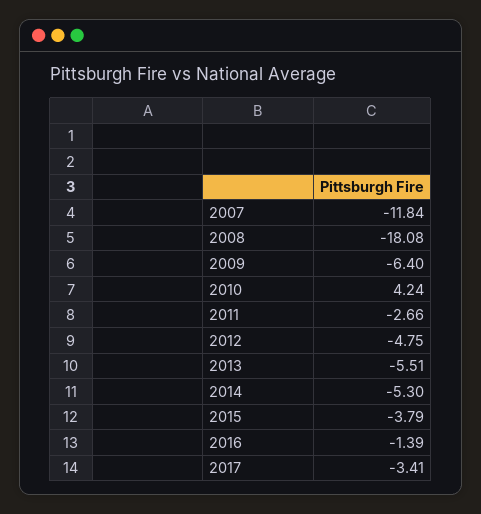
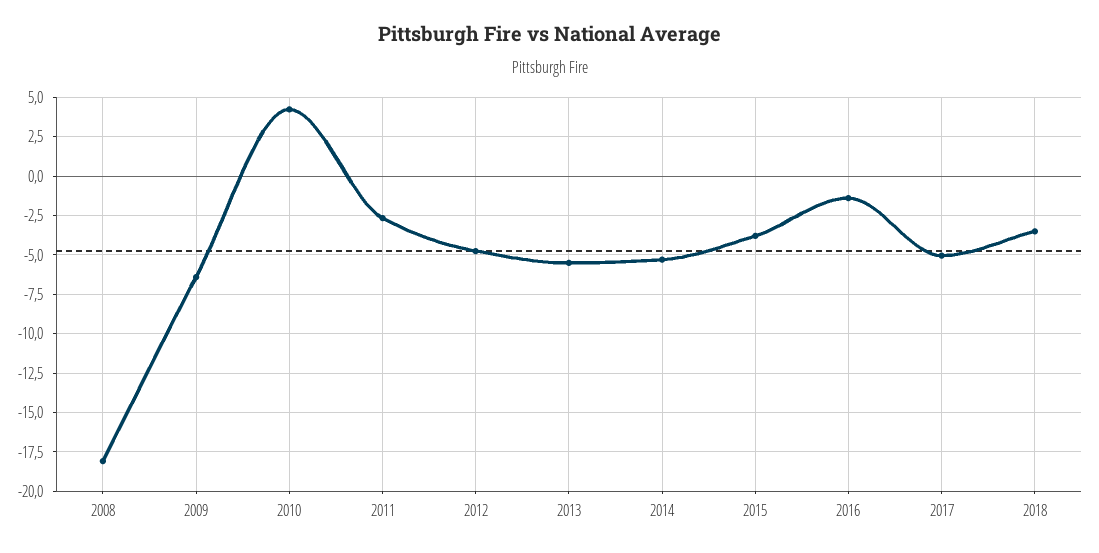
2007: -11.84 -> none
2017: -3.41 -> -5
2018: none -> -3.5

